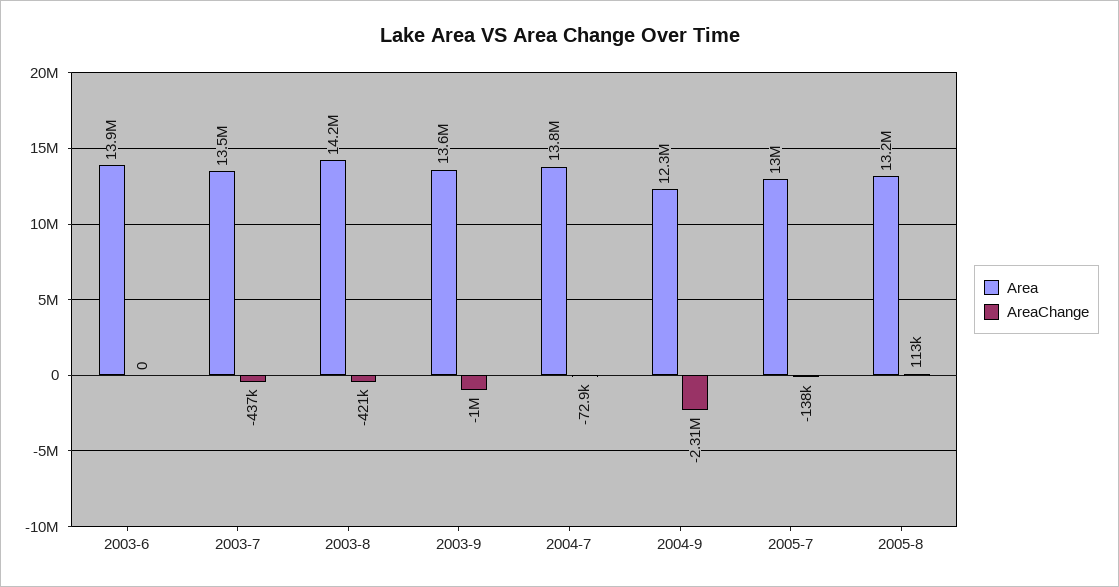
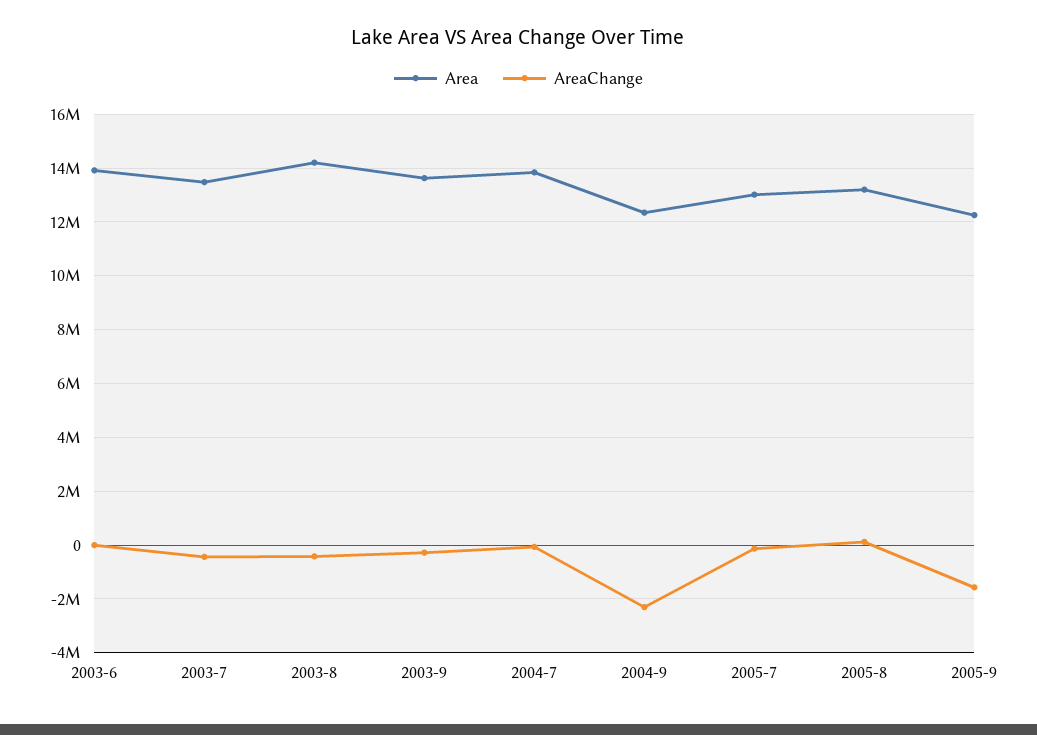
AreaChange, 2003-9: -1000000 -> -250000
Area, 2005-9: none -> 12250000
AreaChange, 2005-9: none -> -1500000

